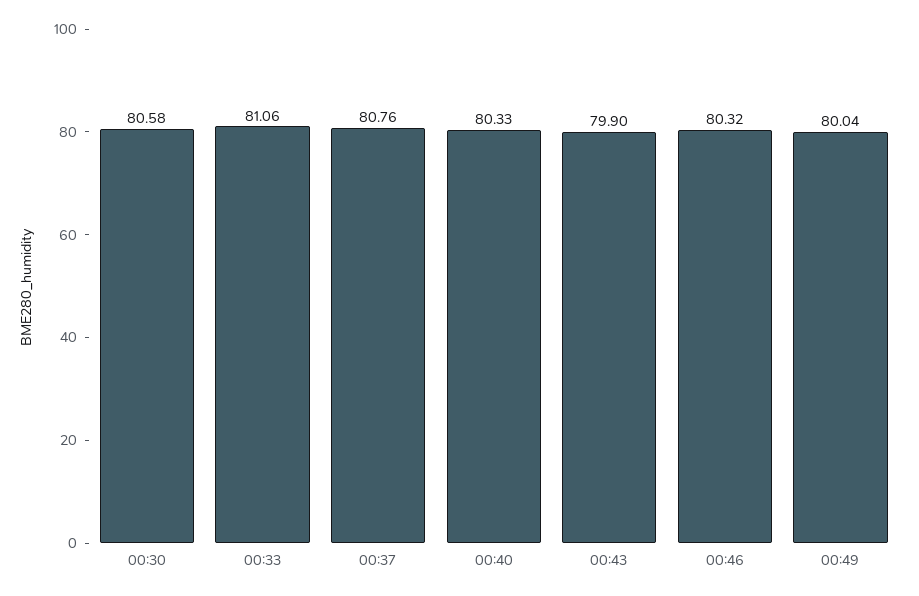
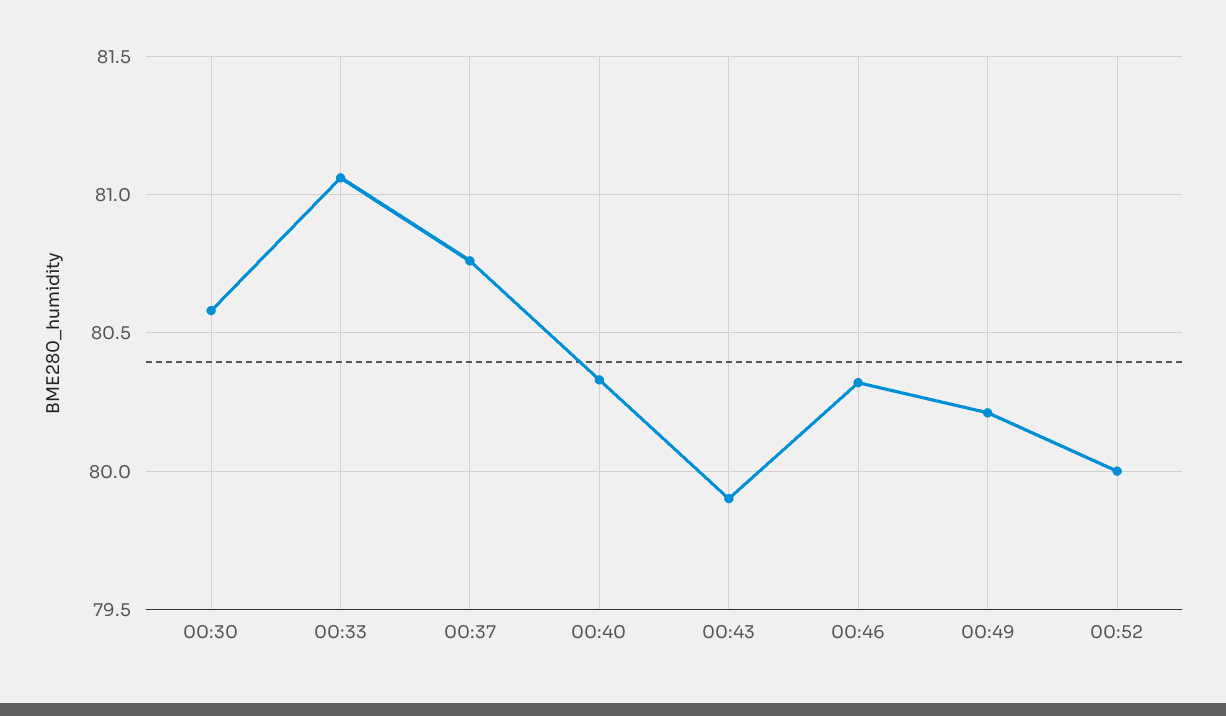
00:49: 80.04 -> 80.2
00:52: none -> 80

